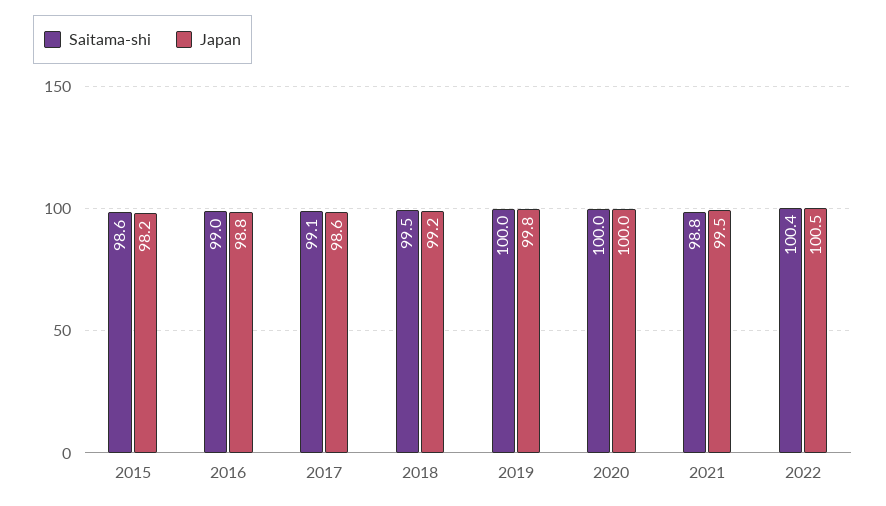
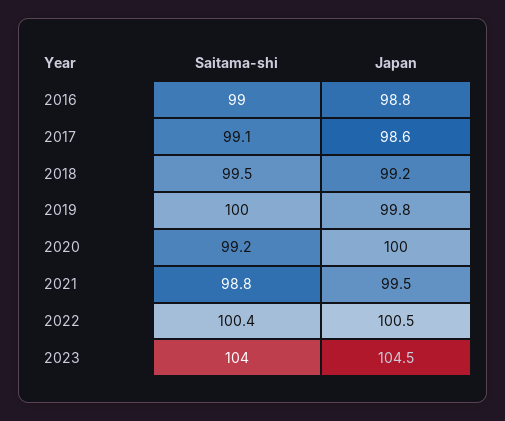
Saitama-shi, 2015: 98.6 -> none
Japan, 2015: 98.2 -> none
Saitama-shi, 2020: 100 -> 99.2
Saitama-shi, 2023: none -> 104
Japan, 2023: none -> 104.5

